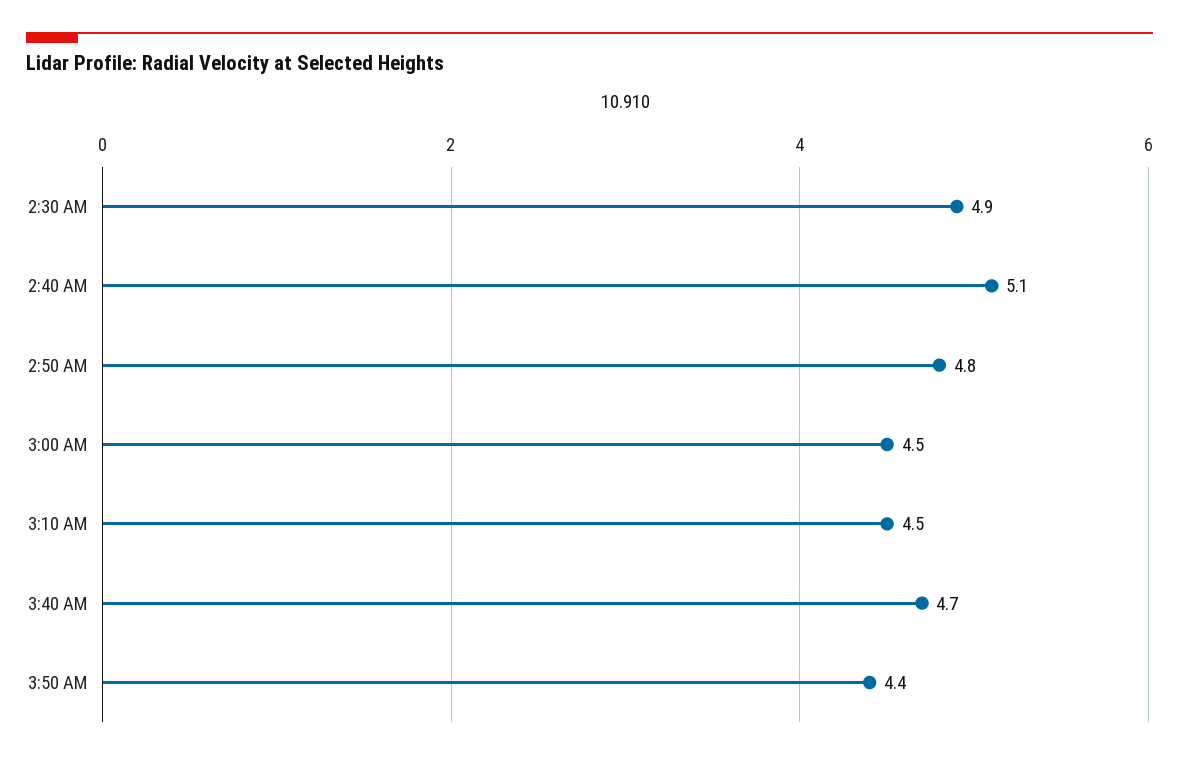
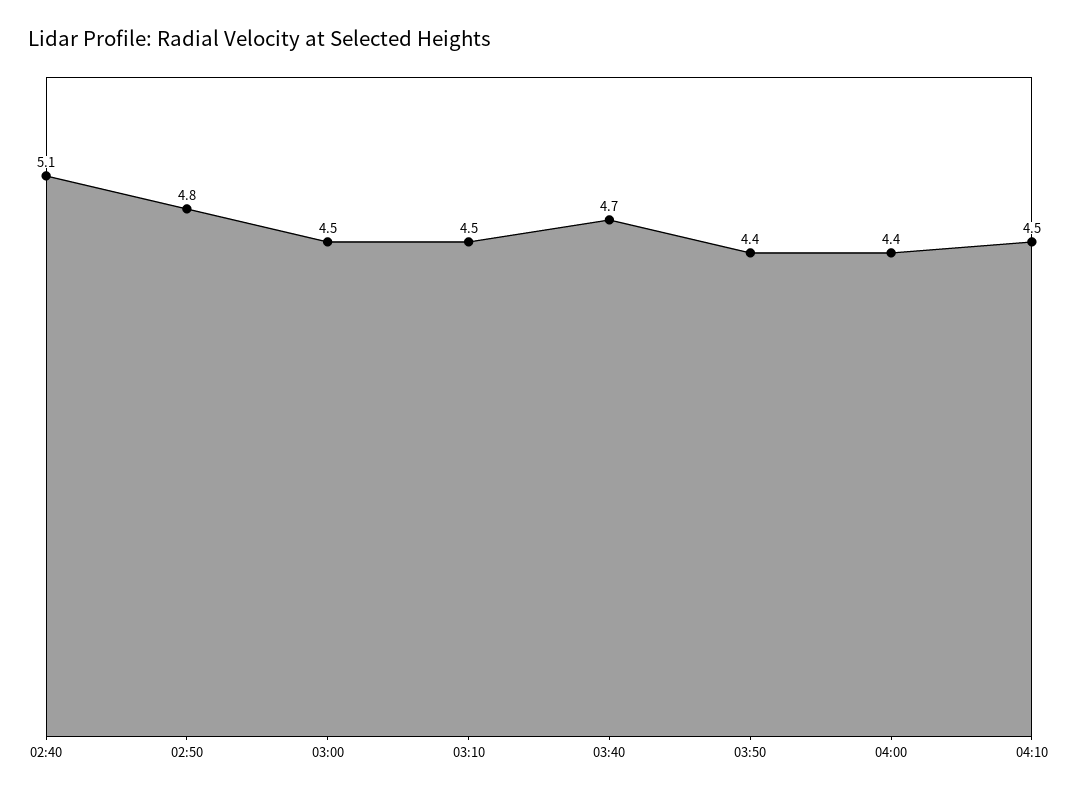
2:30 AM: 4.9 -> none
04:00: none -> 4.4
04:10: none -> 4.5

